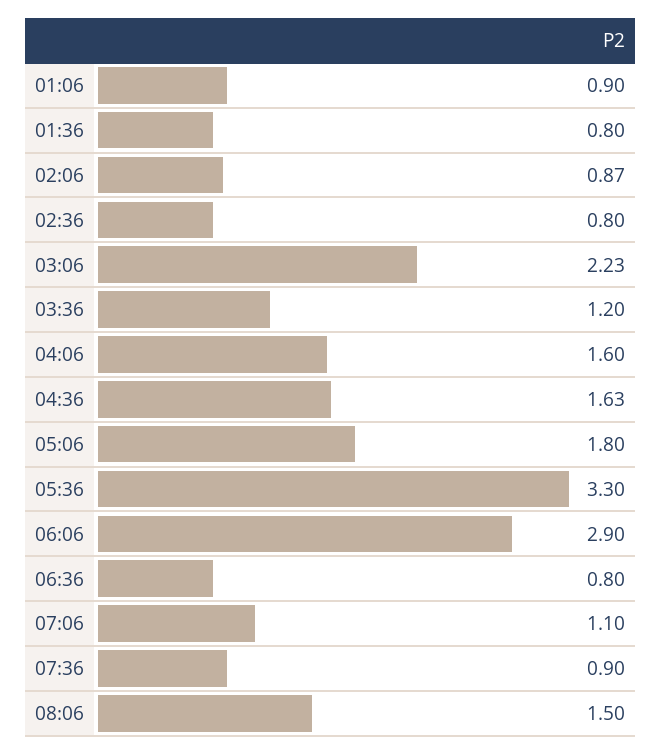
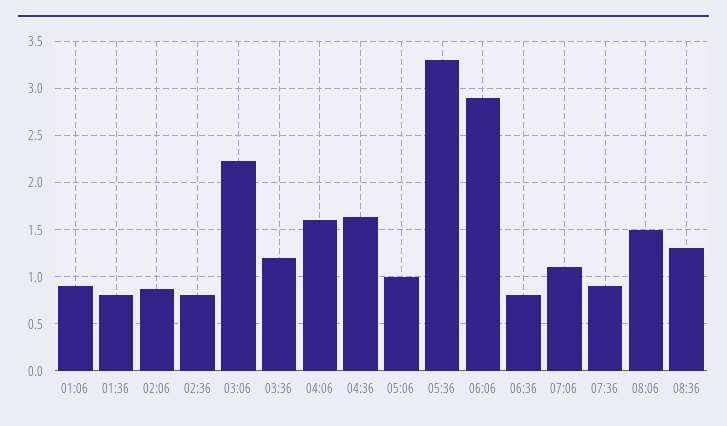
05:06: 1.8 -> 1
08:36: none -> 1.3

